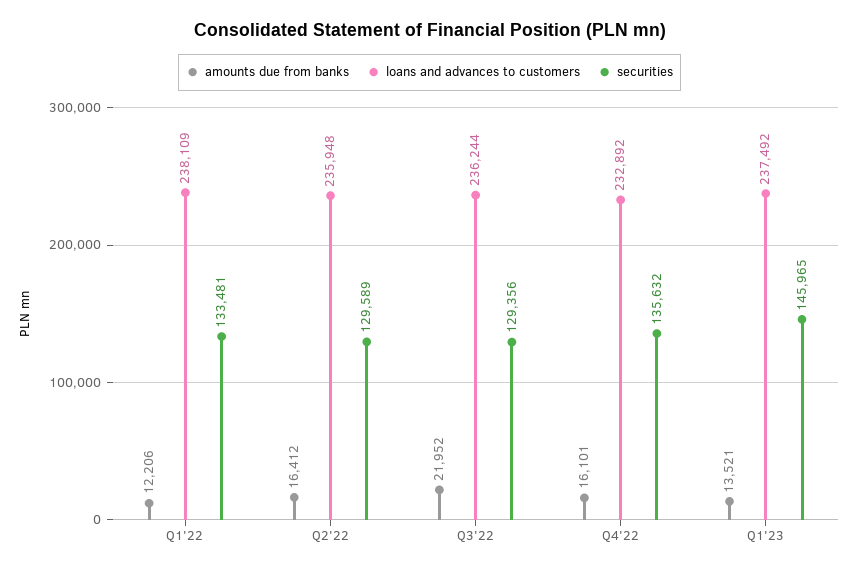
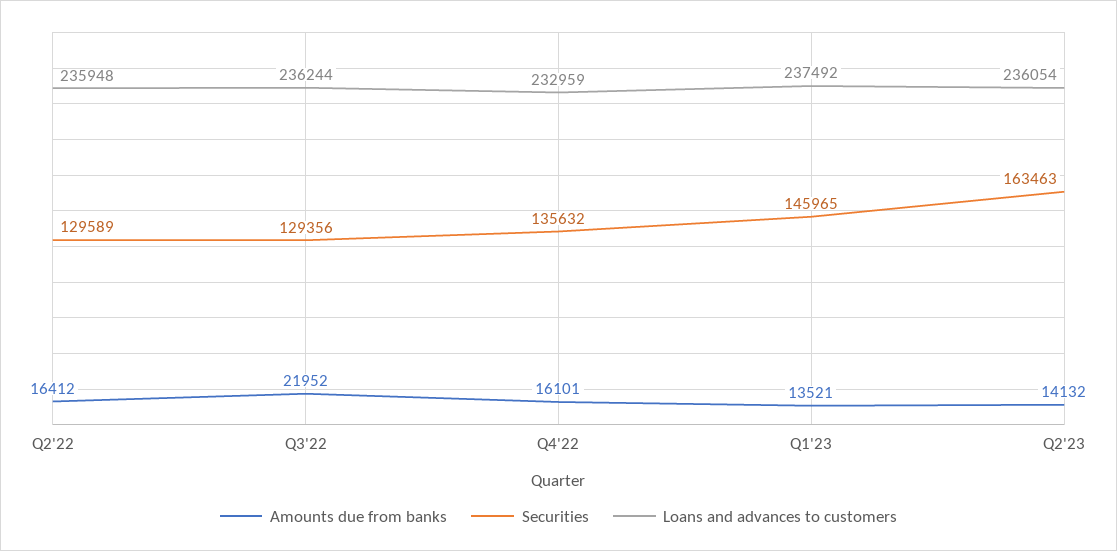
amounts due from banks, Q1'22: 12206 -> none
loans and advances to customers, Q1'22: 238109 -> none
securities, Q1'22: 133481 -> none
loans and advances to customers, Q4'22: 232892 -> 232959
amounts due from banks, Q2'23: none -> 14132
securities, Q2'23: none -> 163463
loans and advances to customers, Q2'23: none -> 236054

